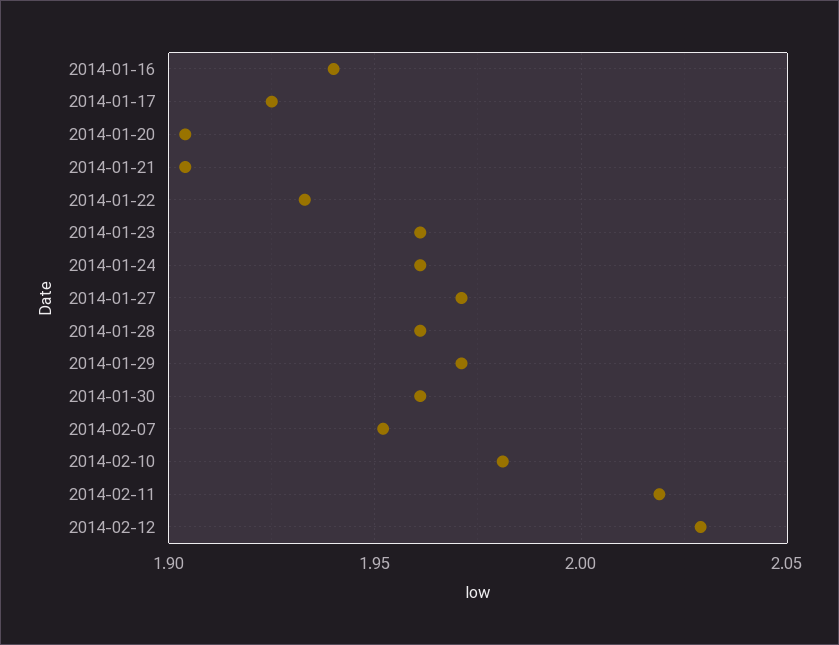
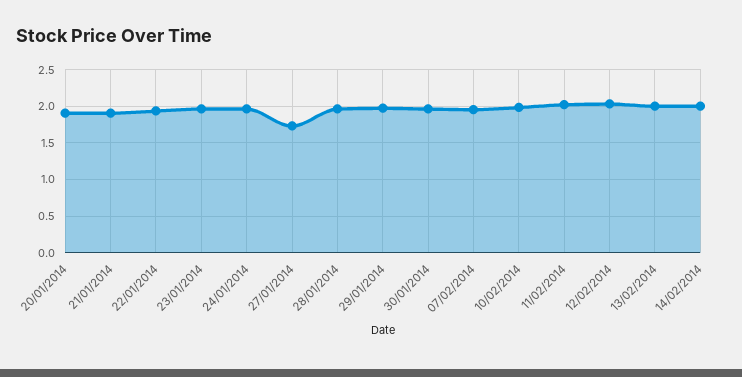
2014-01-16: 1.94 -> none
2014-01-17: 1.925 -> none
2014-01-27: 1.97 -> 1.7
13/02/2014: none -> 2
14/02/2014: none -> 2

